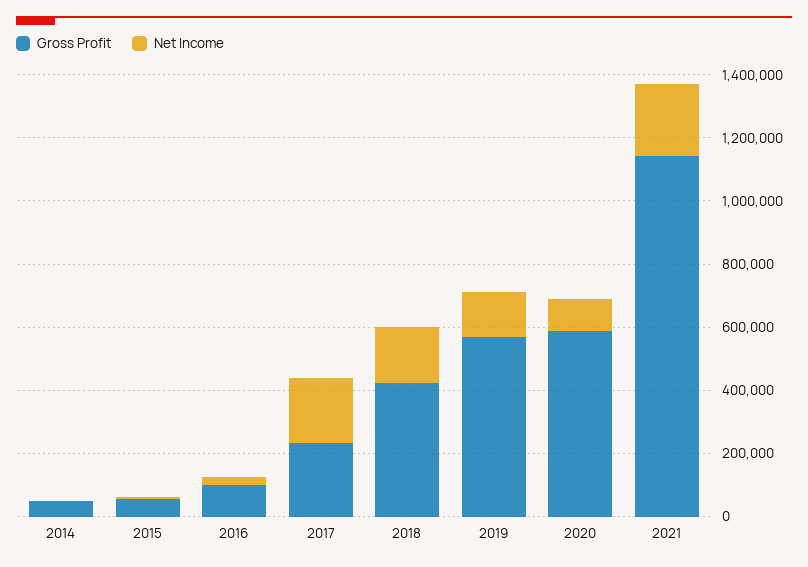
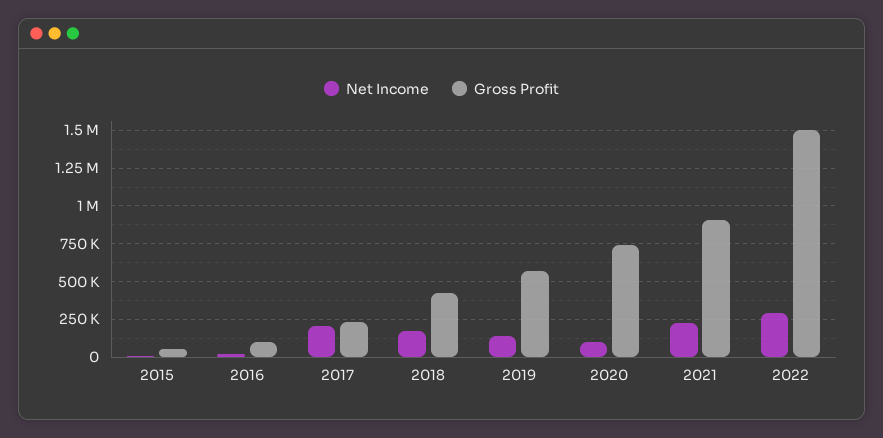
Gross Profit, 2014: 50000 -> none
Net Income, 2014: 0 -> none
Gross Profit, 2020: 600000 -> 750000
Gross Profit, 2021: 1150000 -> 900000
Net Income, 2022: none -> 300000
Gross Profit, 2022: none -> 1500000

